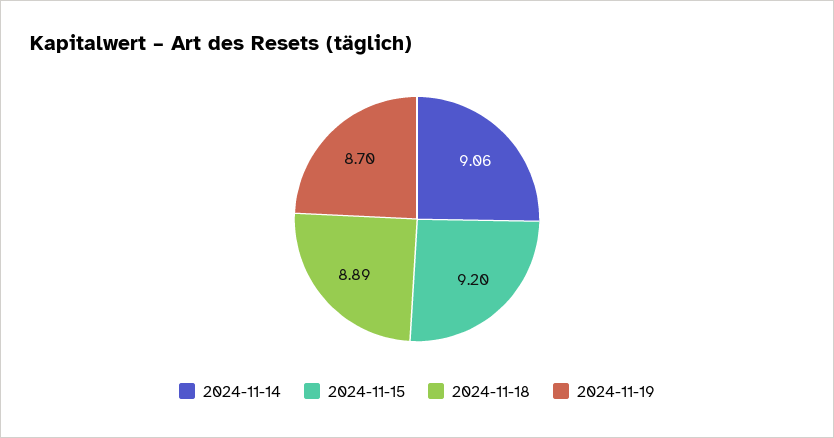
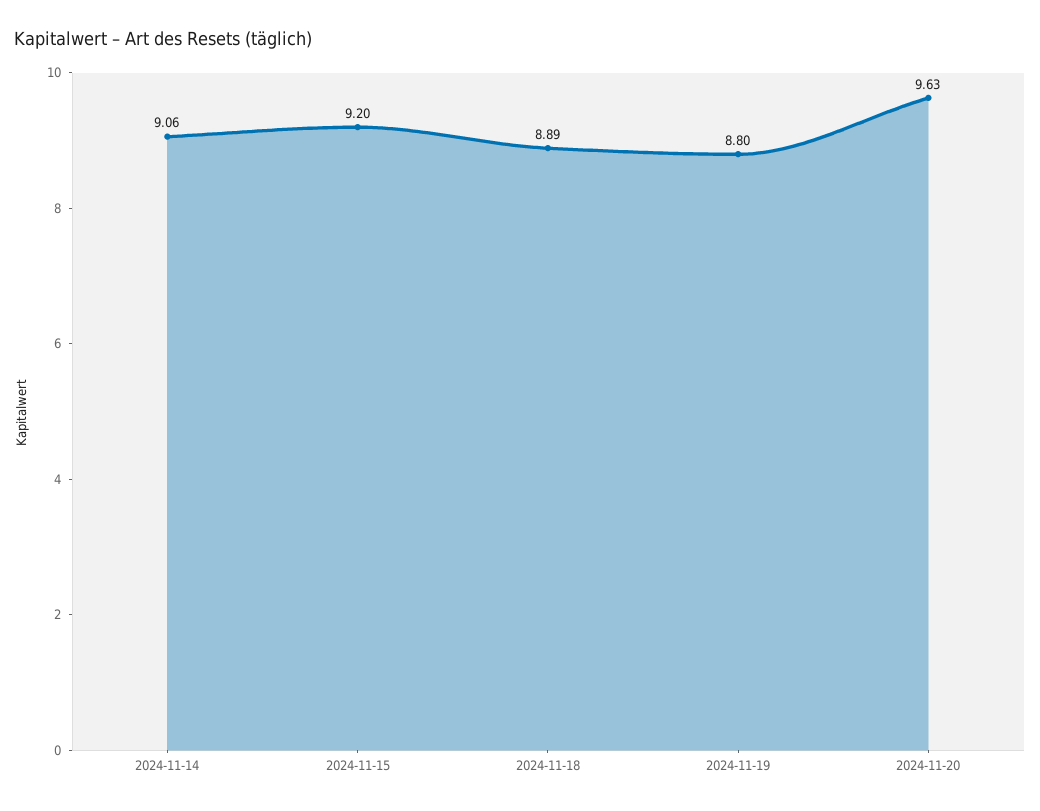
2024-11-19: 8.7 -> 8.8
2024-11-20: none -> 9.63

